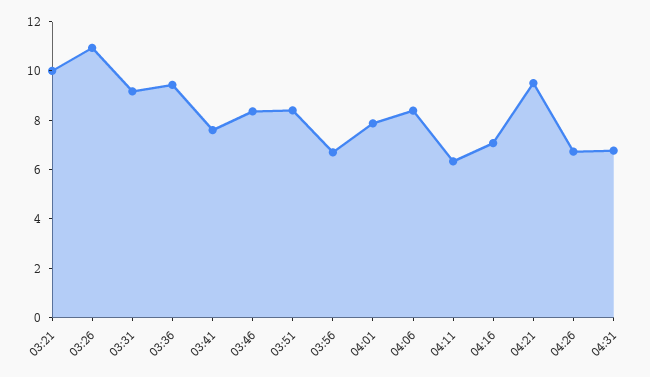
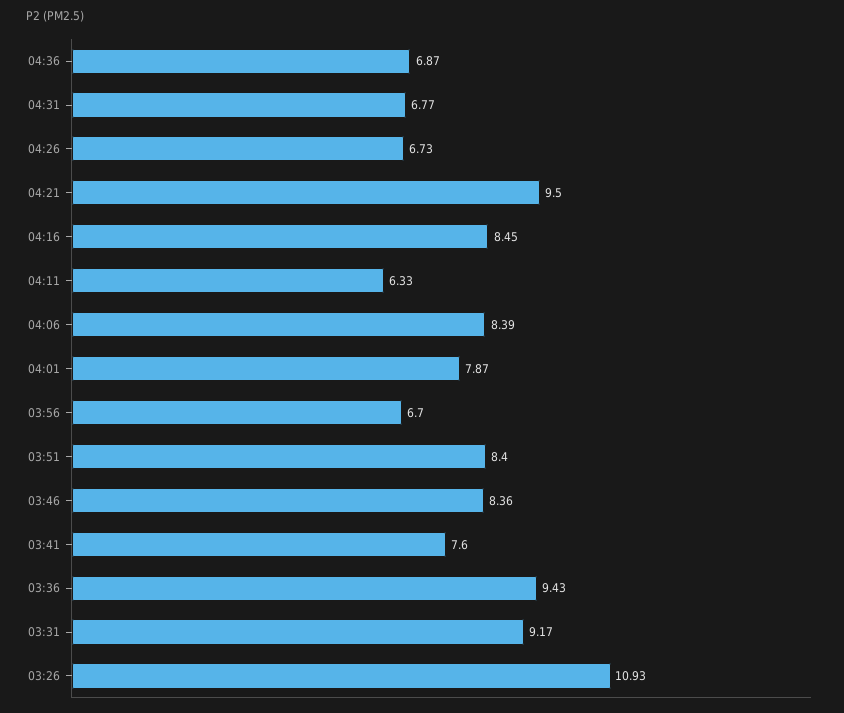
03:21: 10 -> none
04:16: 7 -> 8.45
04:36: none -> 6.87

